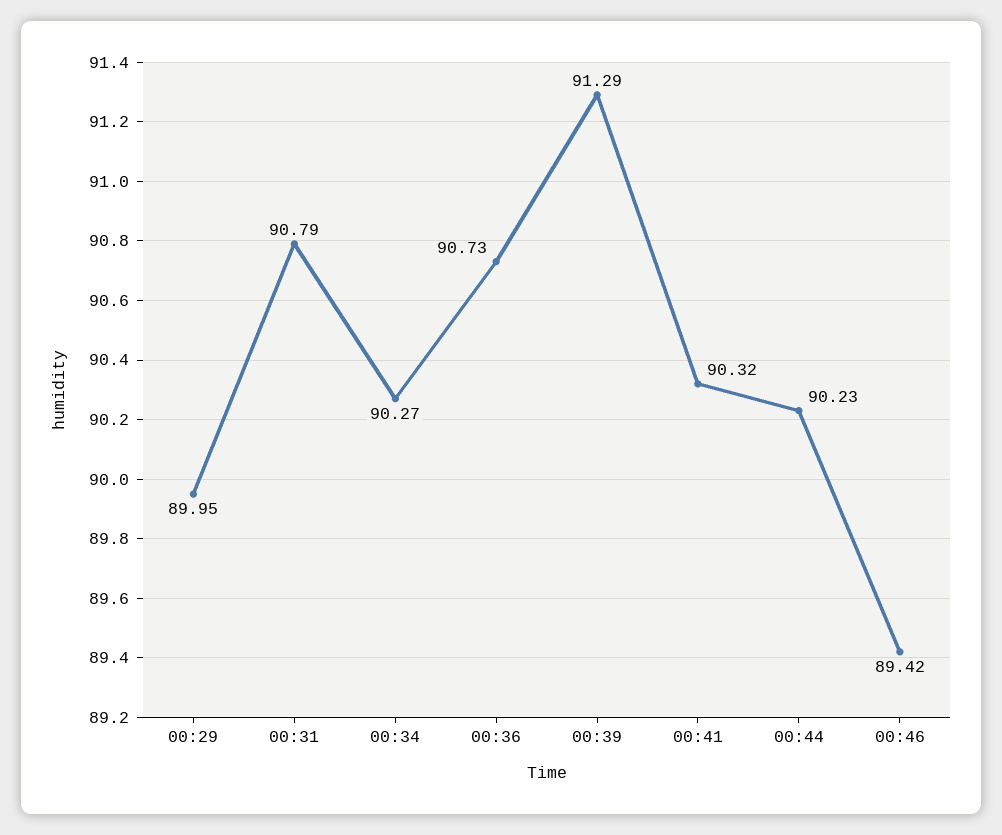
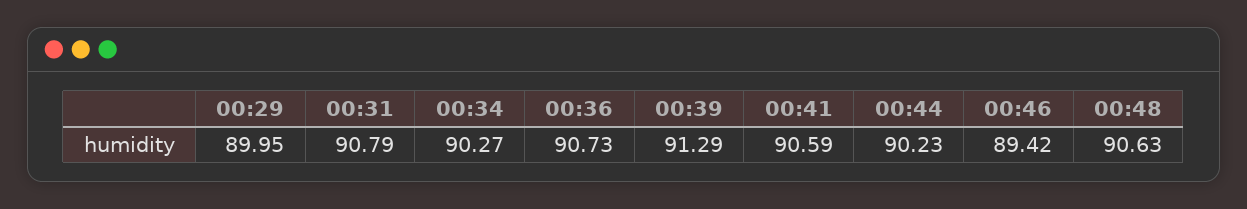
00:41: 90.32 -> 90.59
00:48: none -> 90.63

